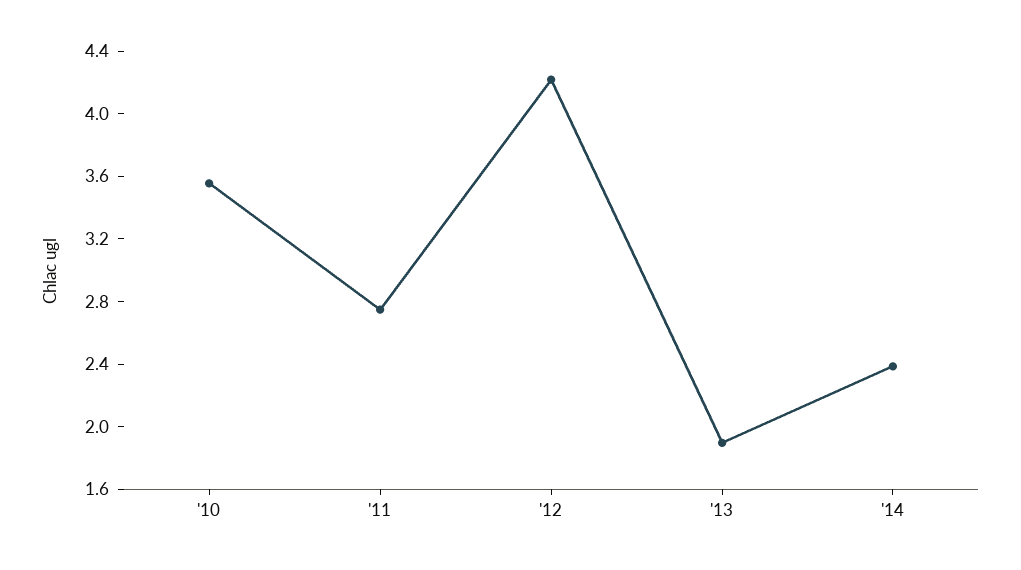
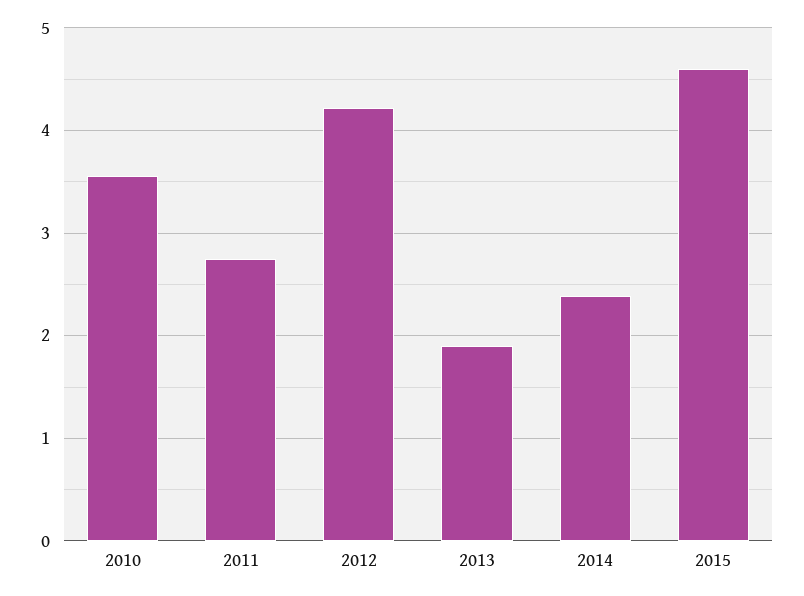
2015: none -> 4.6

